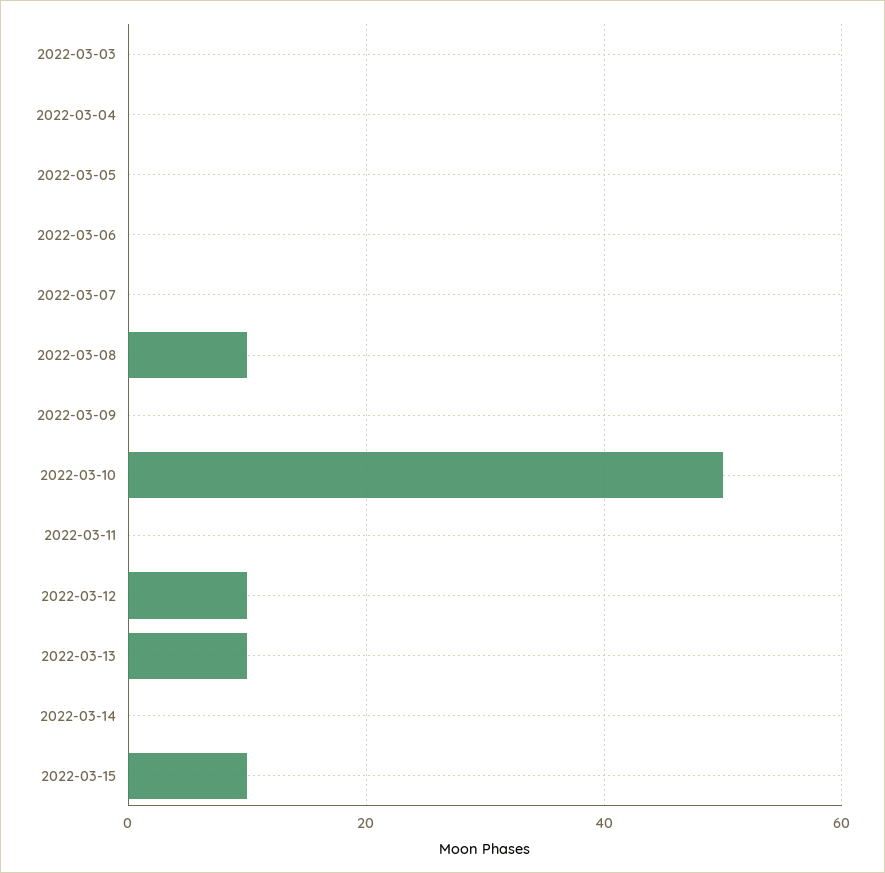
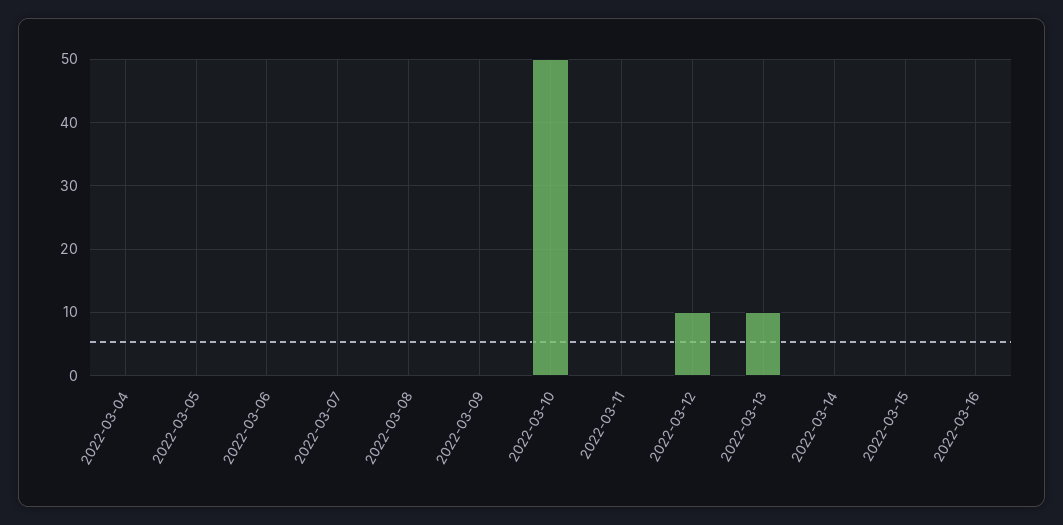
2022-03-03: 0 -> none
2022-03-08: 10 -> 0
2022-03-15: 10 -> 0
2022-03-16: none -> 0

